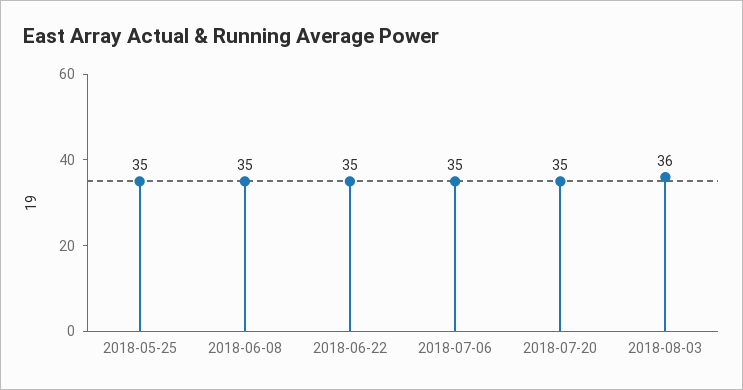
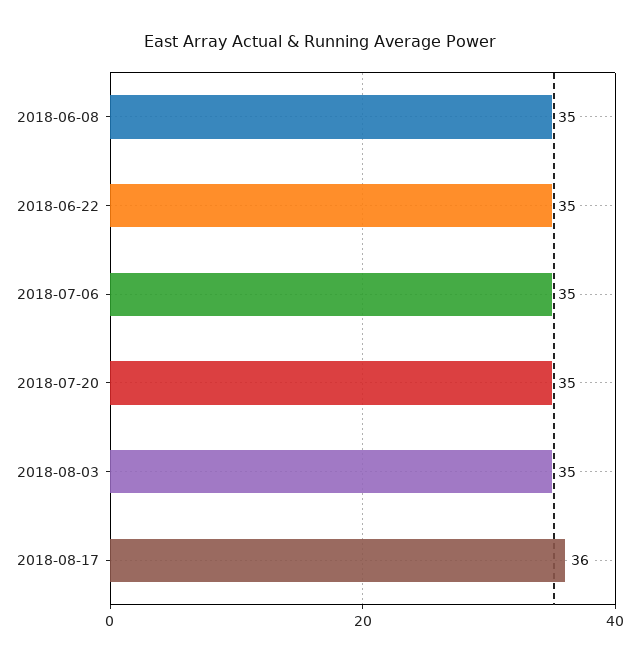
2018-05-25: 35 -> none
2018-08-03: 36 -> 35
2018-08-17: none -> 36

